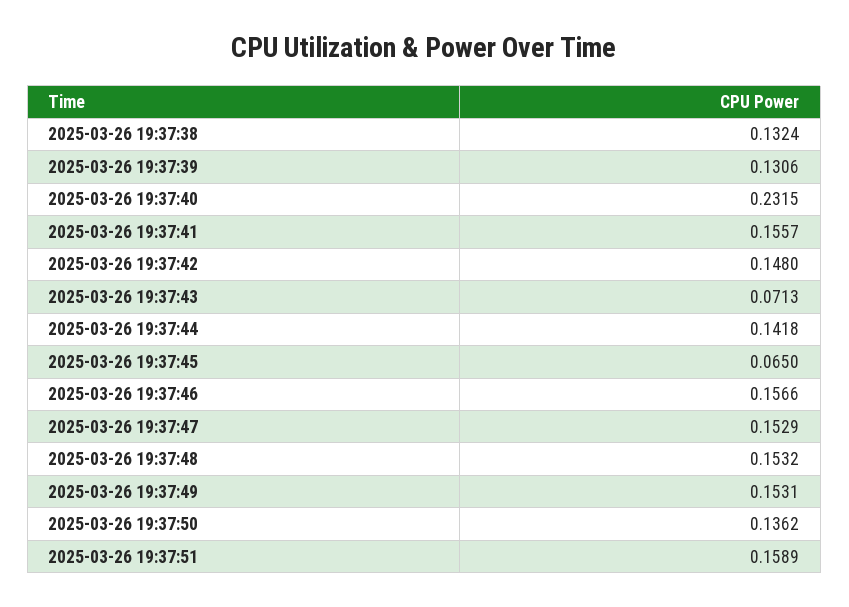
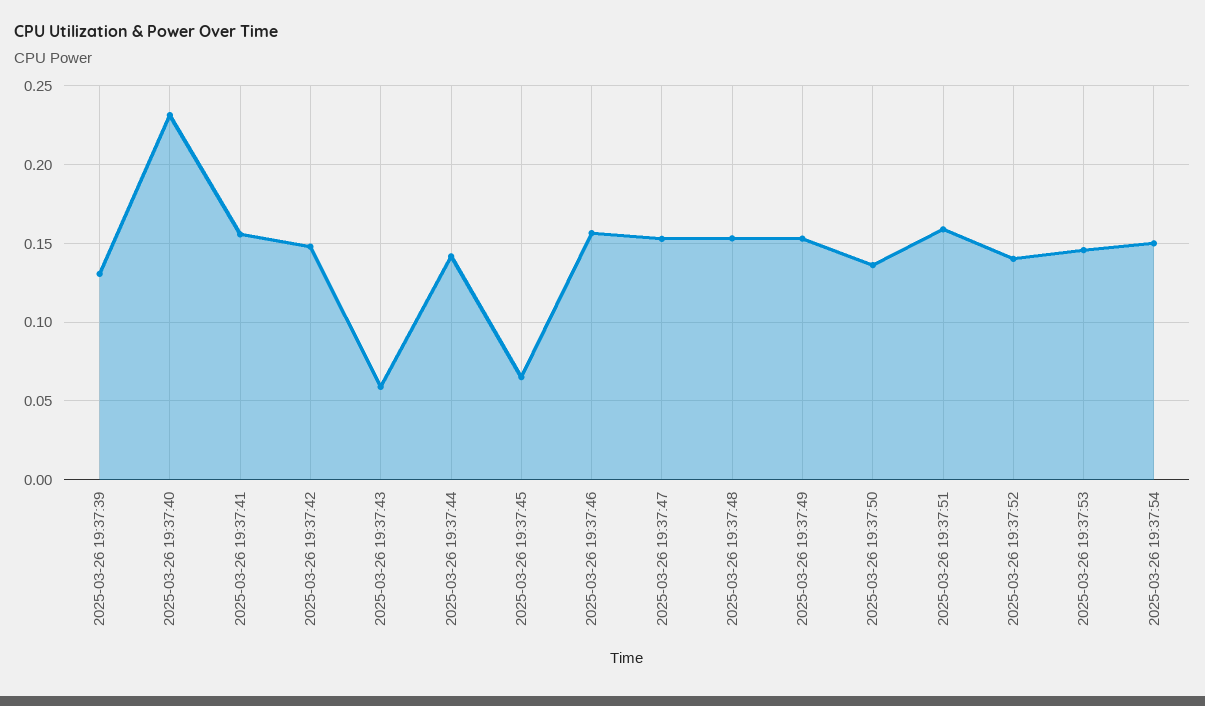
2025-03-26 19:37:38: 0.1324 -> none
2025-03-26 19:37:43: 0.0713 -> 0.06
2025-03-26 19:37:52: none -> 0.14
2025-03-26 19:37:53: none -> 0.145
2025-03-26 19:37:54: none -> 0.15

